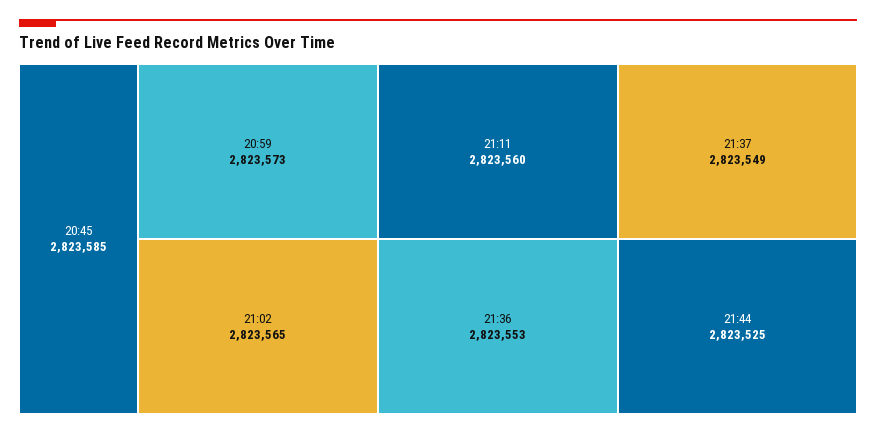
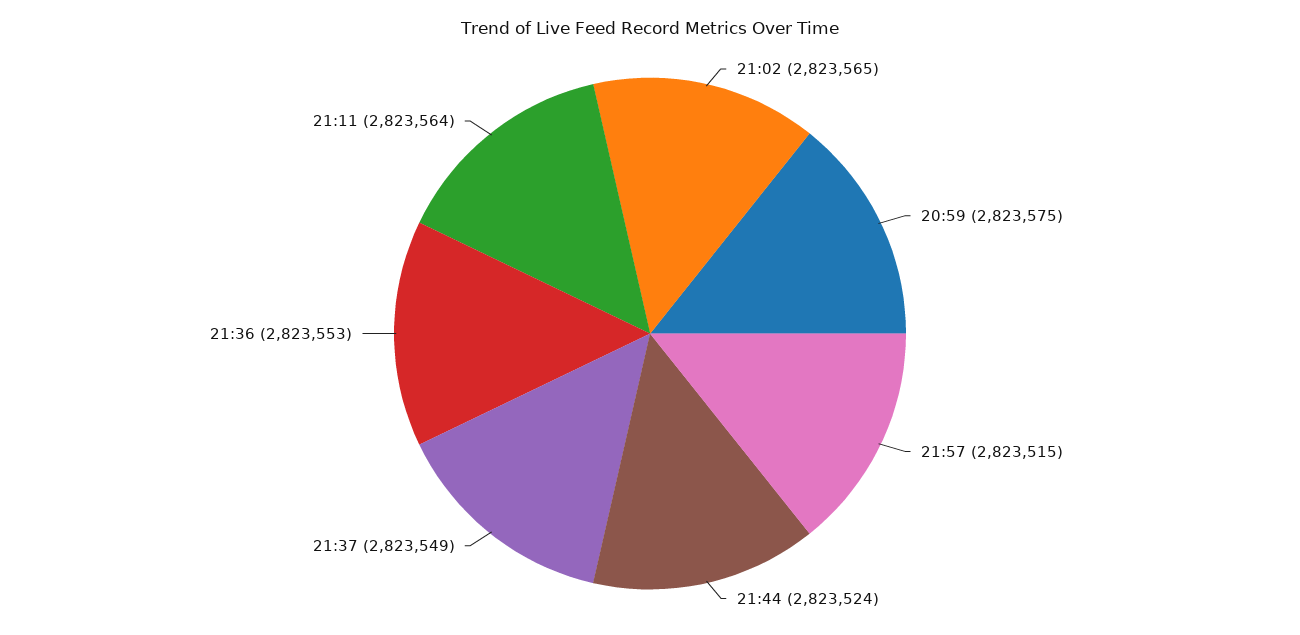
20:45: 2823585 -> none
20:59: 2823573 -> 2823575
21:11: 2823560 -> 2823564
21:44: 2823525 -> 2823524
21:57: none -> 2823515

